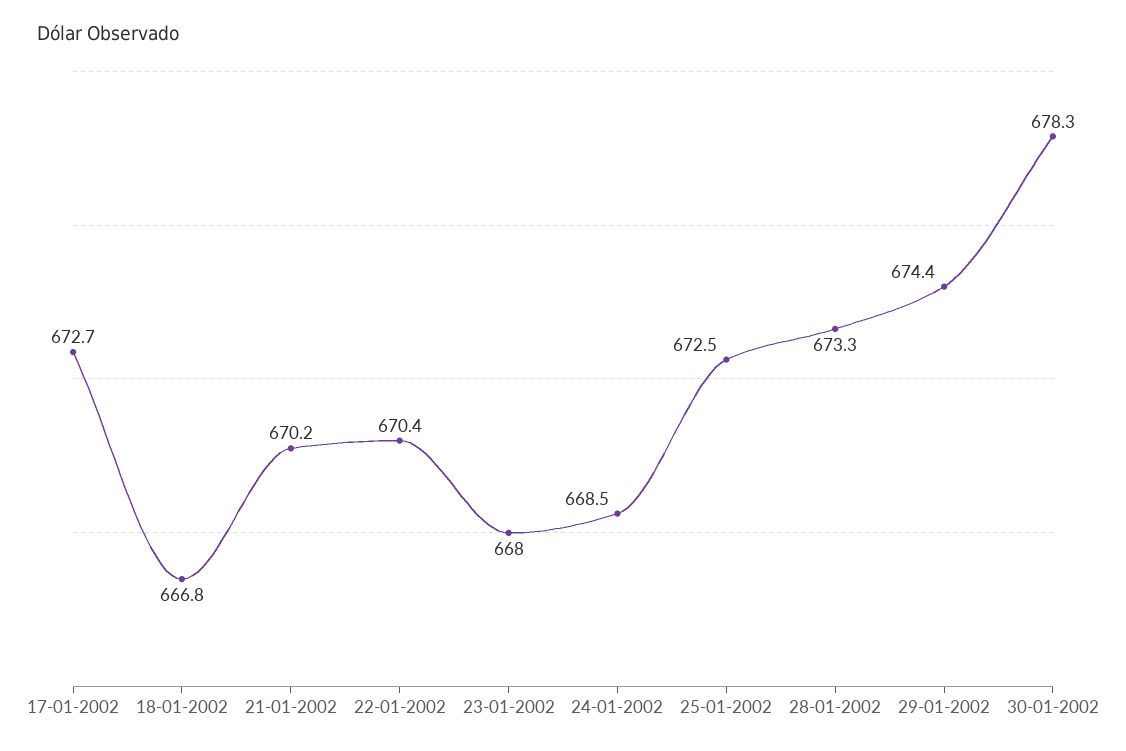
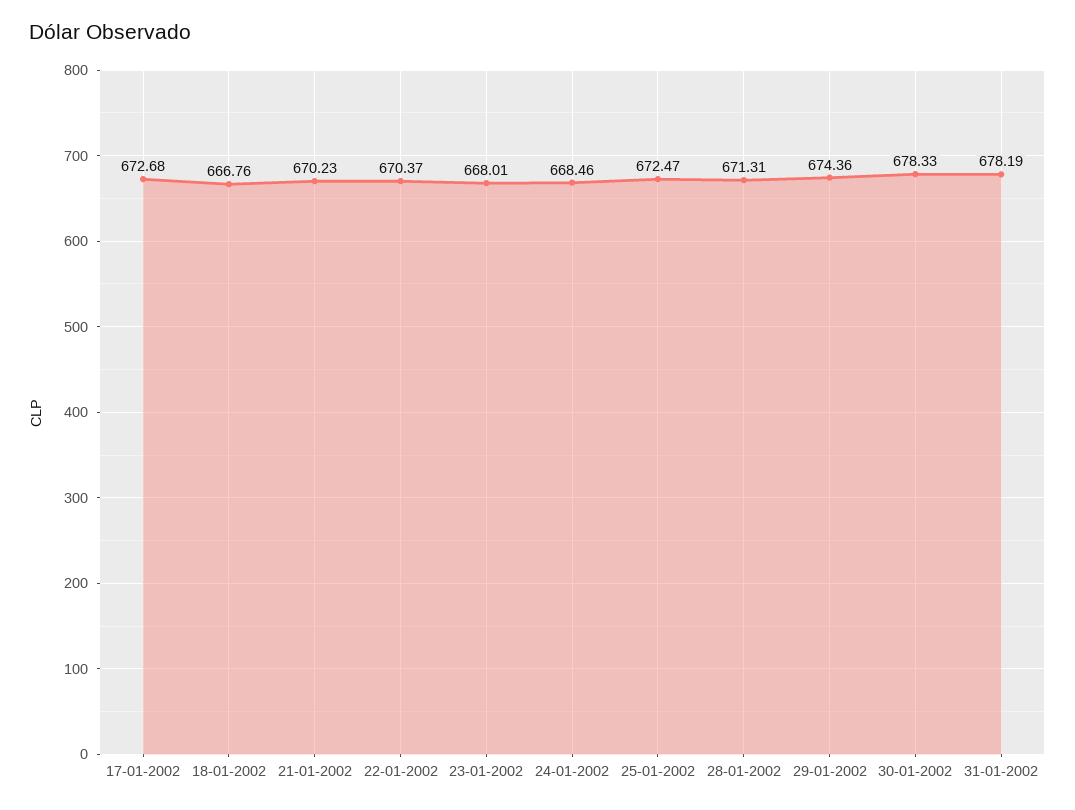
28-01-2002: 673.3 -> 671.31
31-01-2002: none -> 678.19

